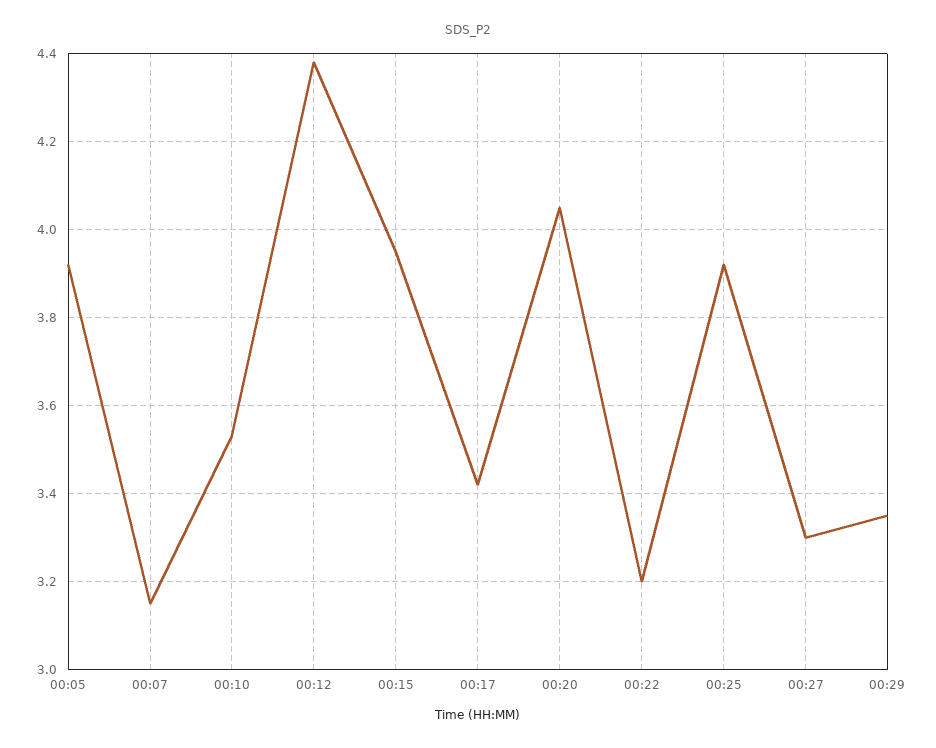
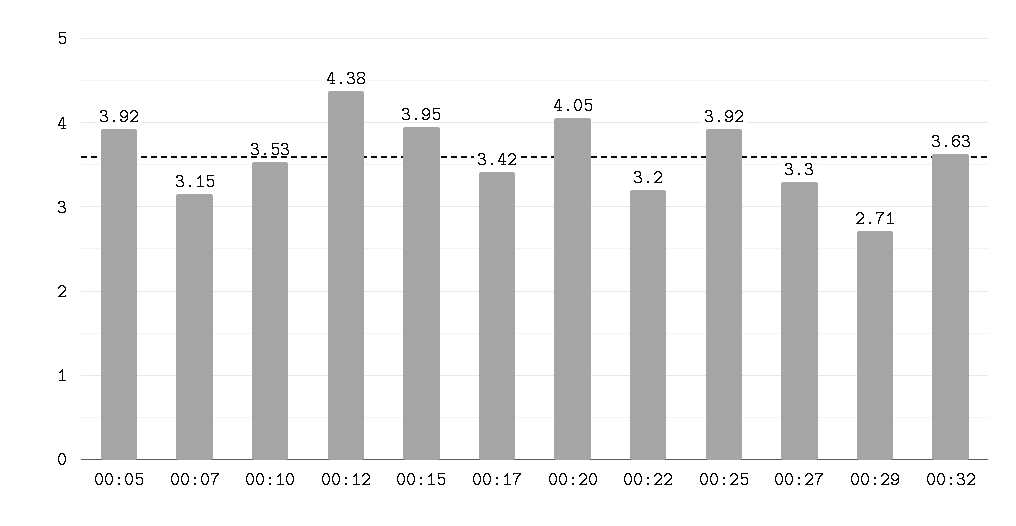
00:29: 3.35 -> 2.71
00:32: none -> 3.63

